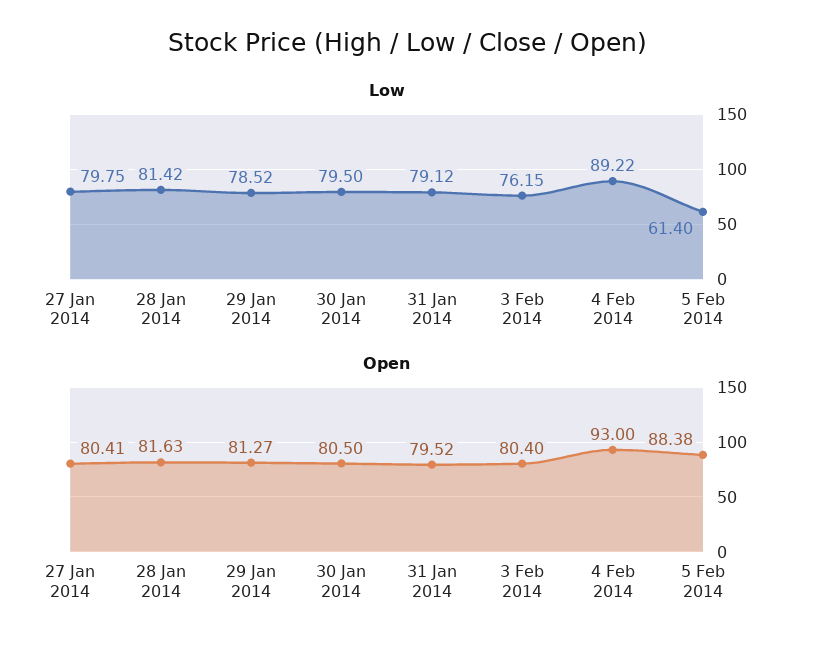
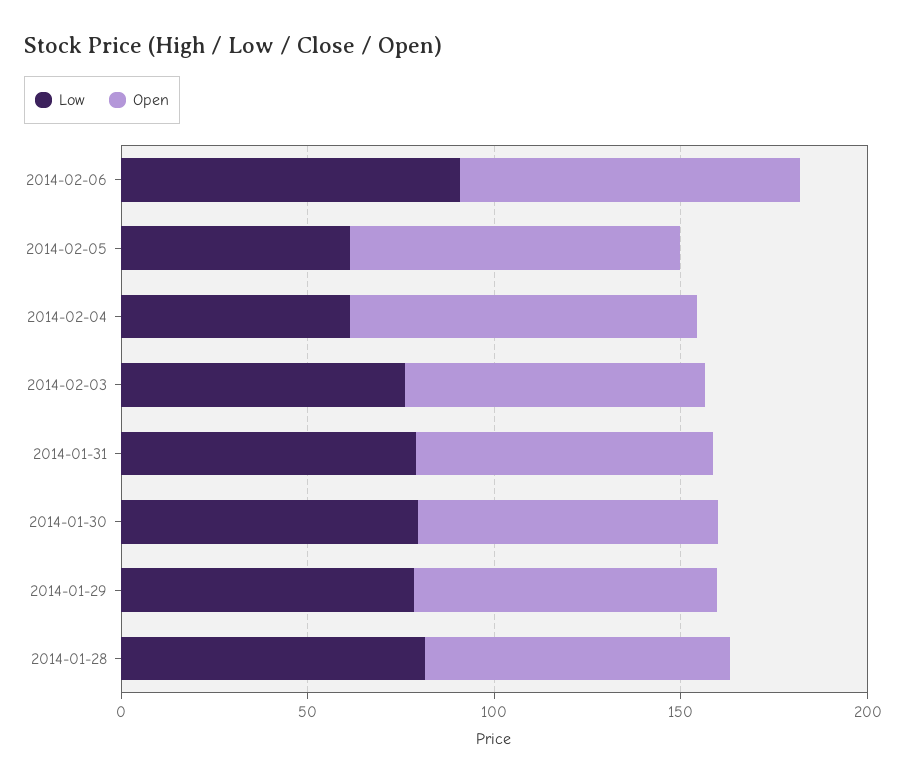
Low, 27 Jan 2014: 79.75 -> none
Low, 4 Feb 2014: 89.22 -> 60
Open, 27 Jan 2014: 80.41 -> none
Low, 2014-02-06: none -> 90
Open, 2014-02-06: none -> 90

